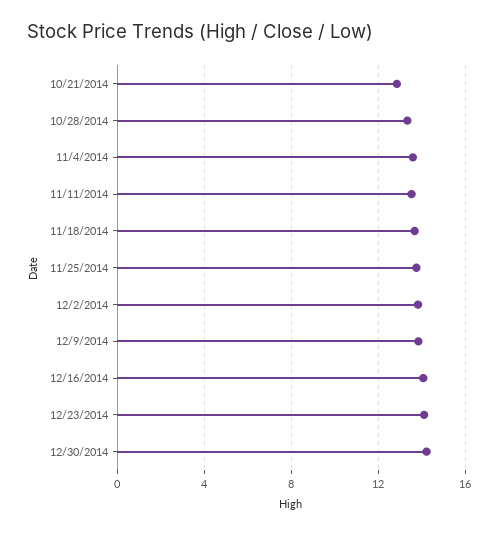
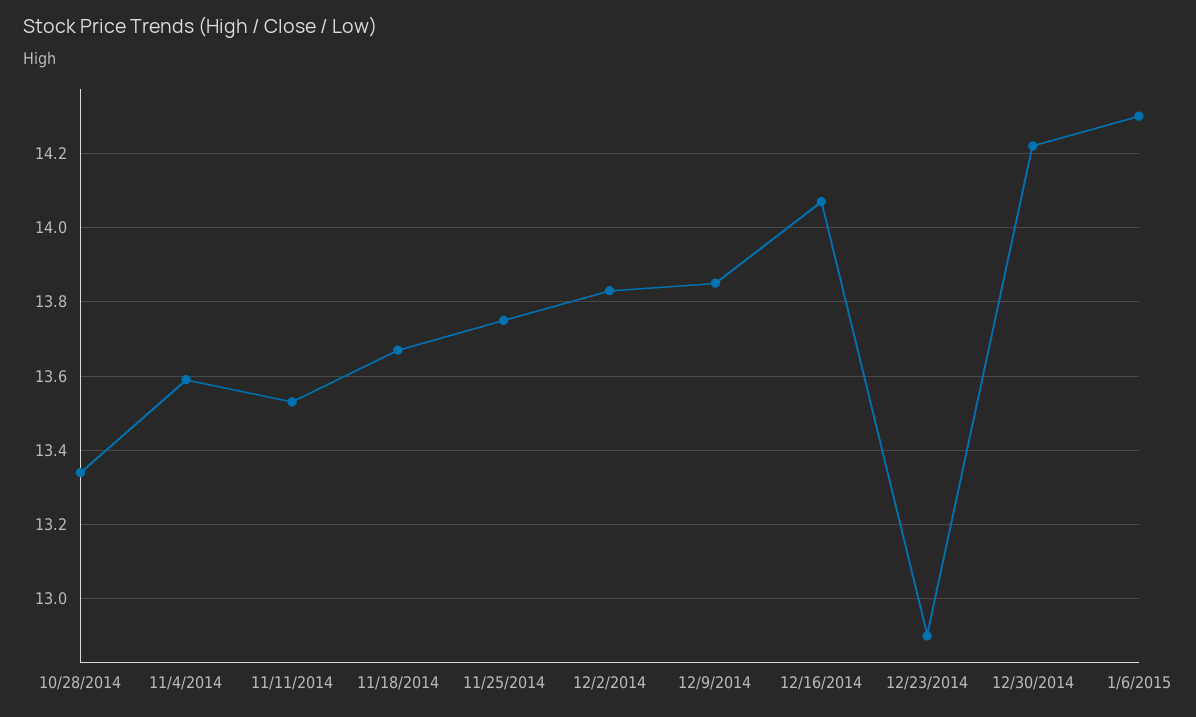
10/21/2014: 13 -> none
12/23/2014: 14 -> 12.9
1/6/2015: none -> 14.3

